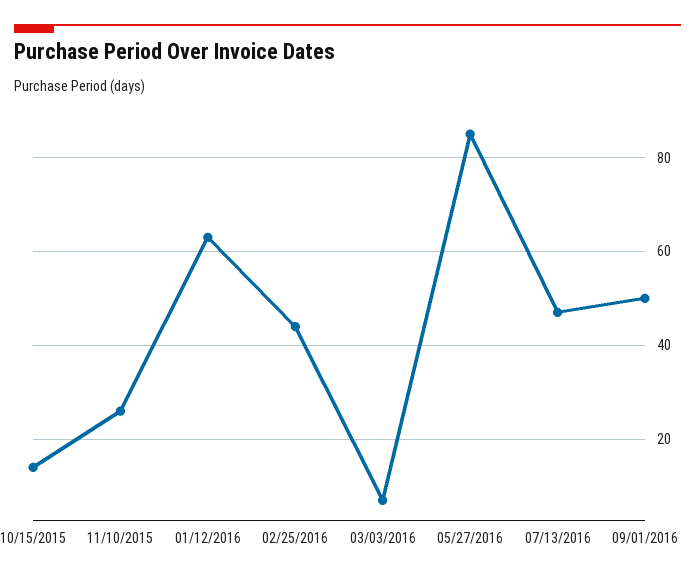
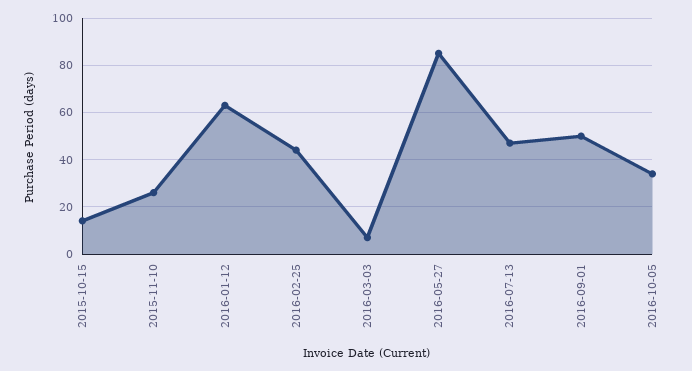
2016-10-05: none -> 35

